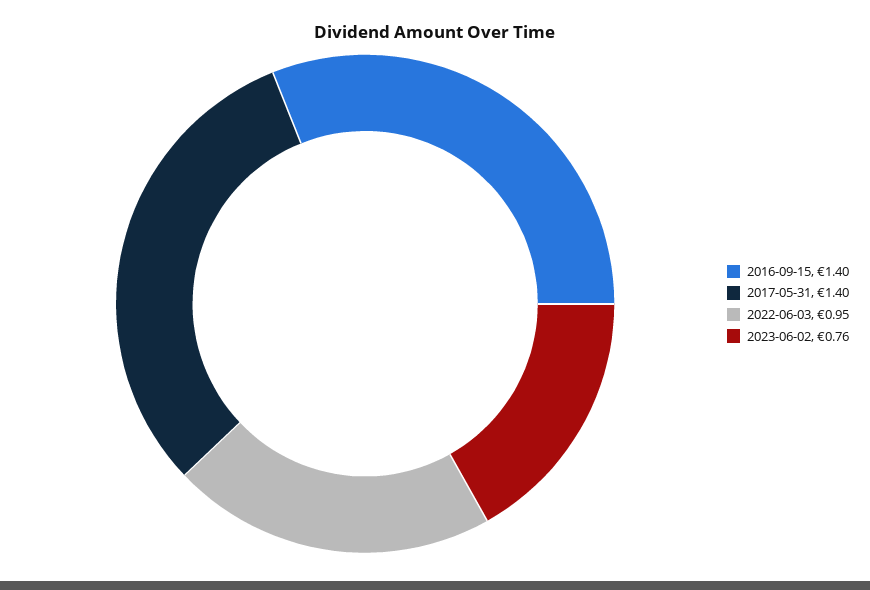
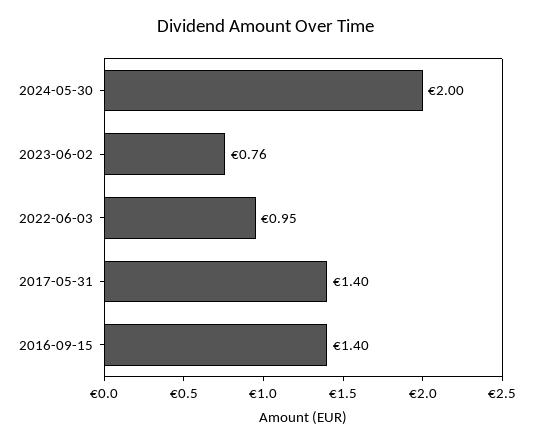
2024-05-30: none -> 2

